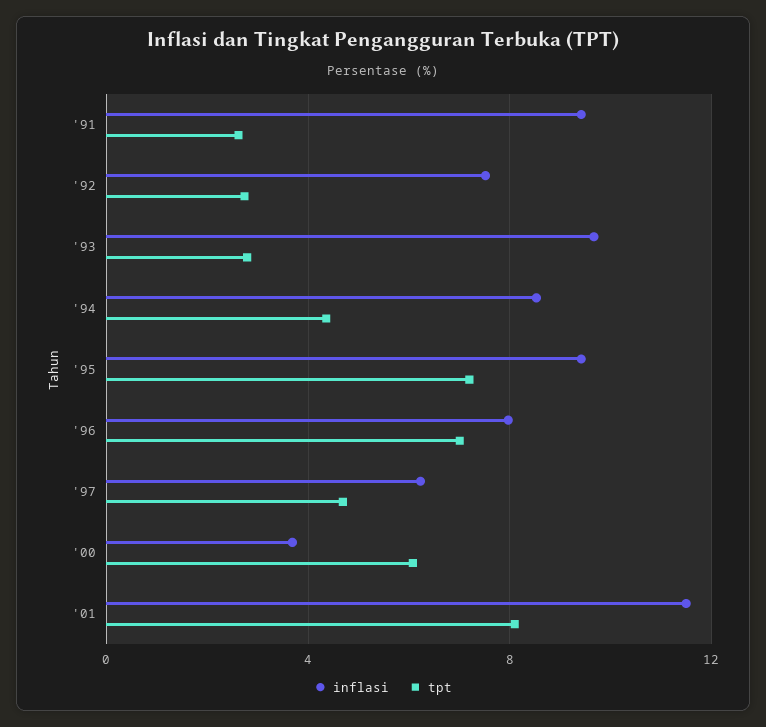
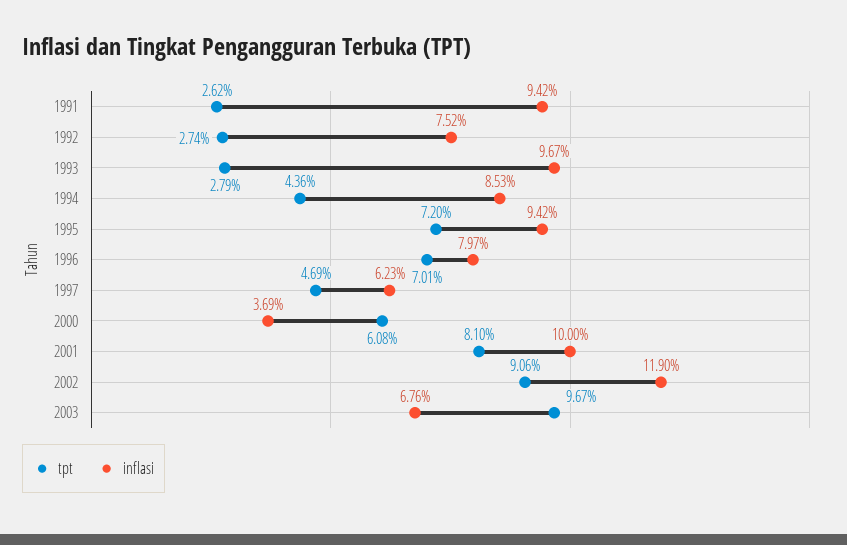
inflasi, '01: 11.5 -> 10
tpt, 2002: none -> 9.06
inflasi, 2002: none -> 11.9
tpt, 2003: none -> 9.67
inflasi, 2003: none -> 6.76

